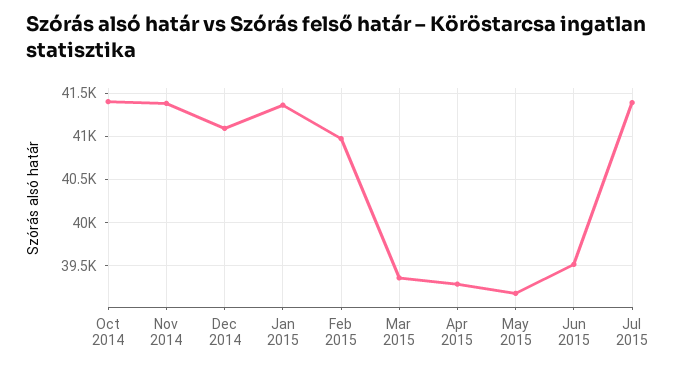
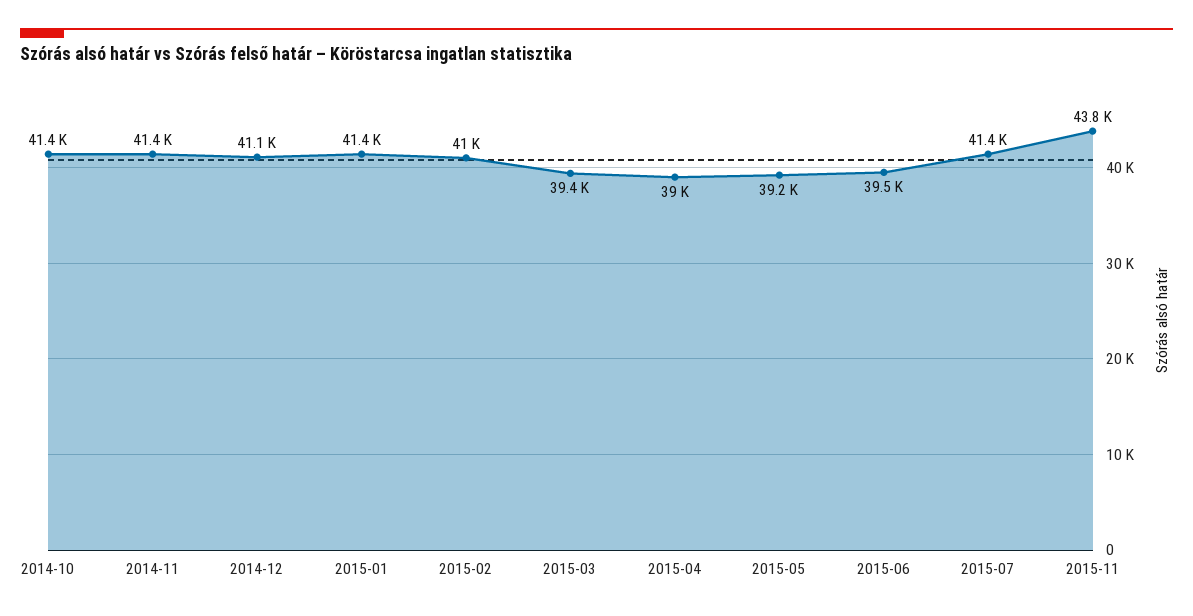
Apr 2015: 39300 -> 39000
2015-11: none -> 43800

